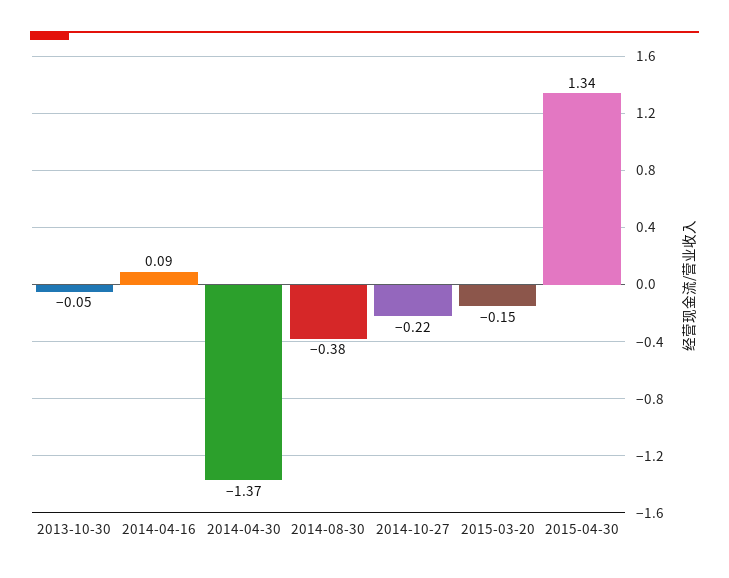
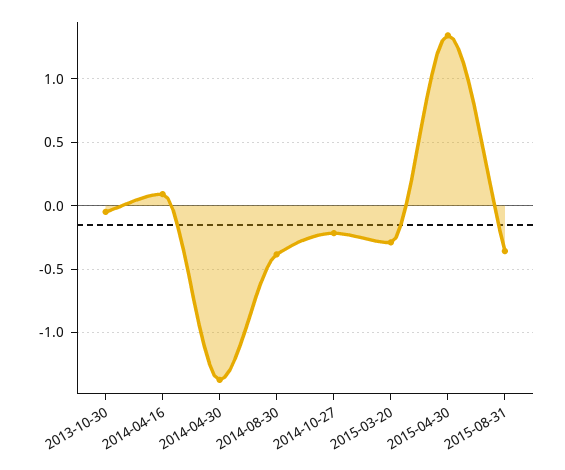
2015-03-20: -0.15 -> -0.3
2015-08-31: none -> -0.35

